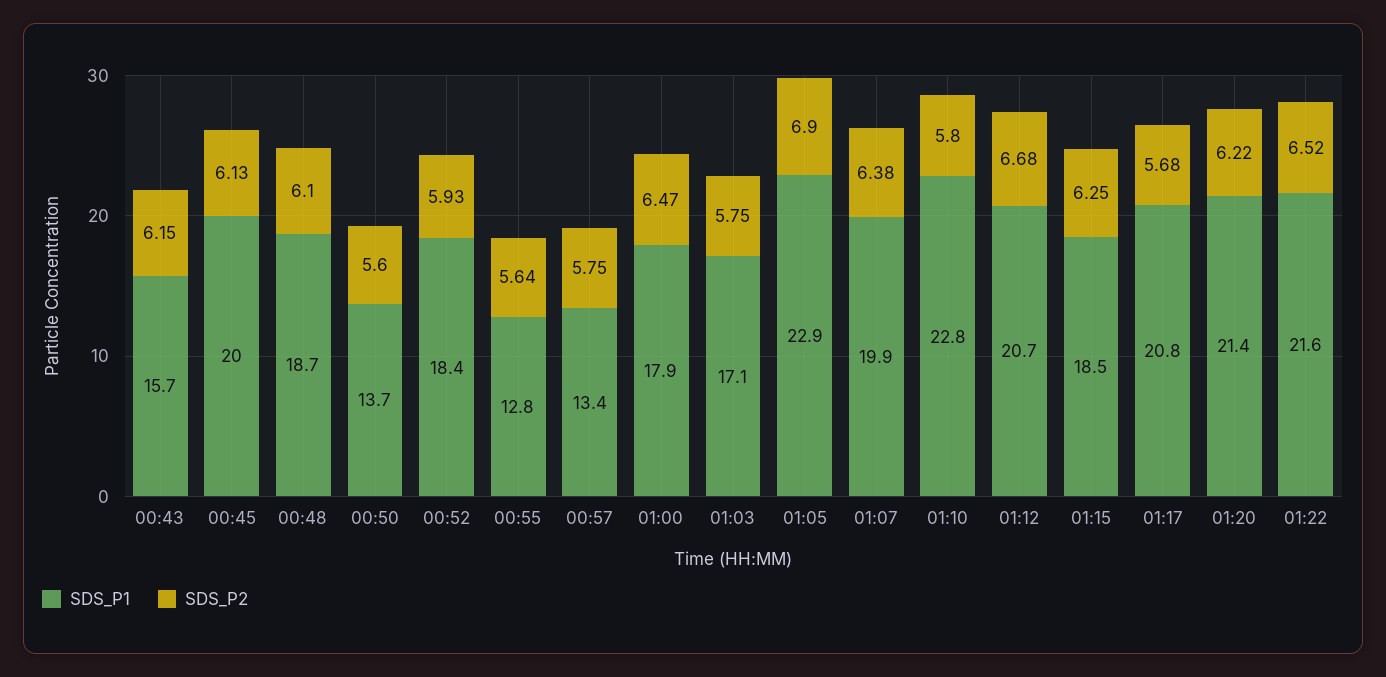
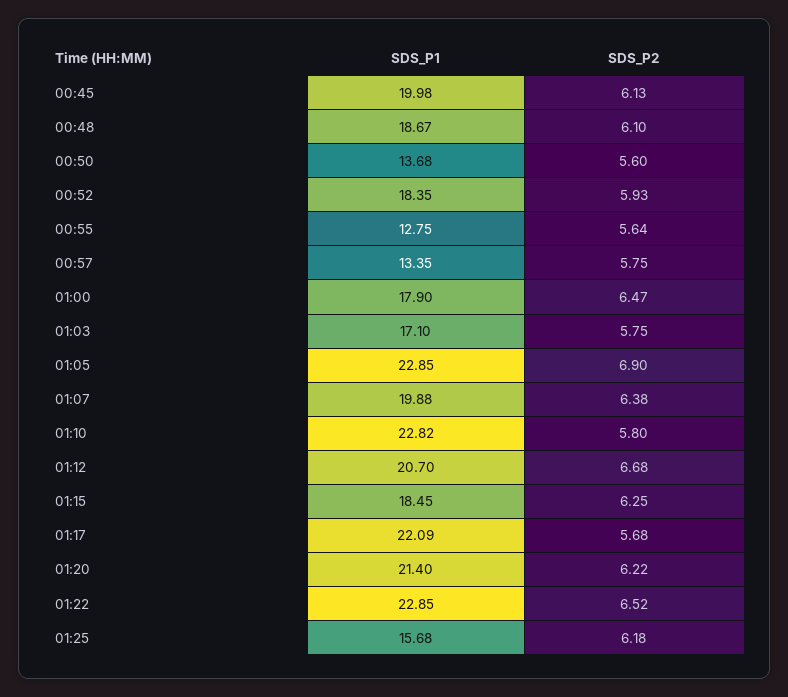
SDS_P1, 00:43: 15.7 -> none
SDS_P2, 00:43: 6.15 -> none
SDS_P1, 01:17: 20.8 -> 22.09
SDS_P1, 01:22: 21.6 -> 22.85
SDS_P1, 01:25: none -> 15.68
SDS_P2, 01:25: none -> 6.18

